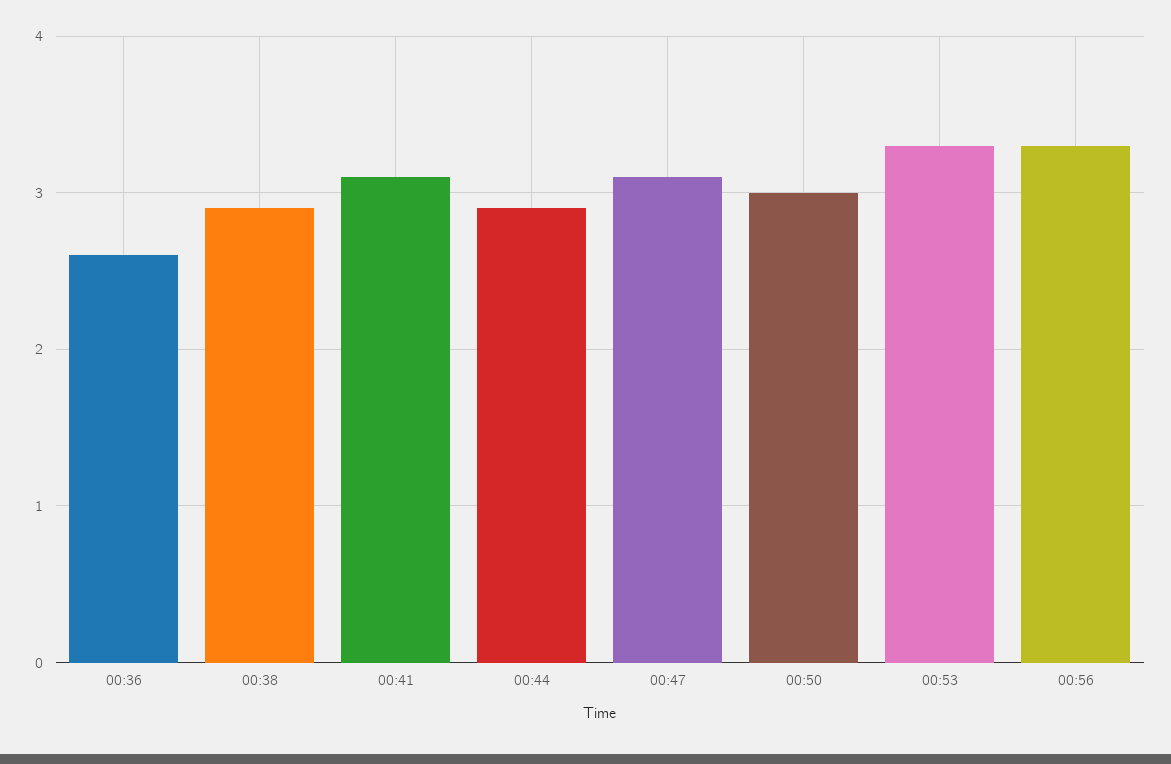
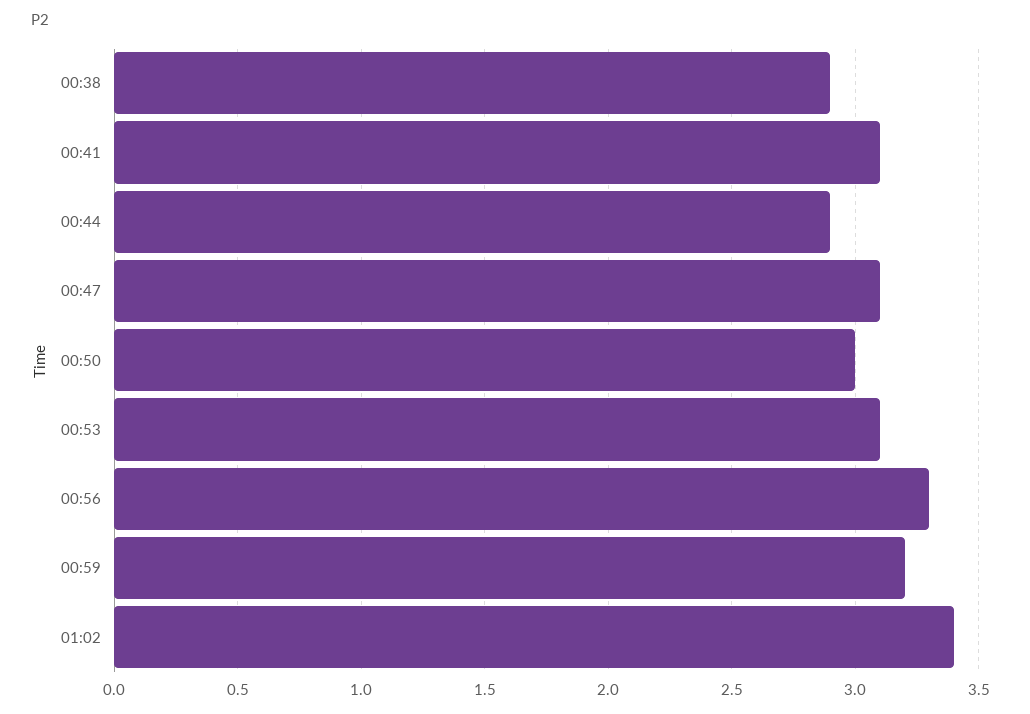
00:36: 2.6 -> none
00:53: 3.3 -> 3.1
00:59: none -> 3.2
01:02: none -> 3.4

